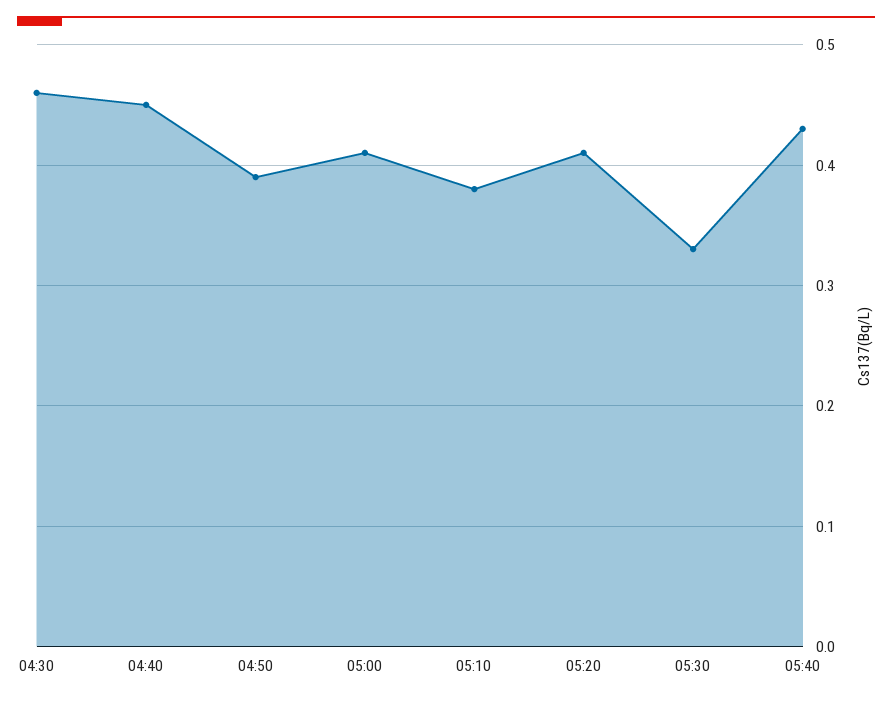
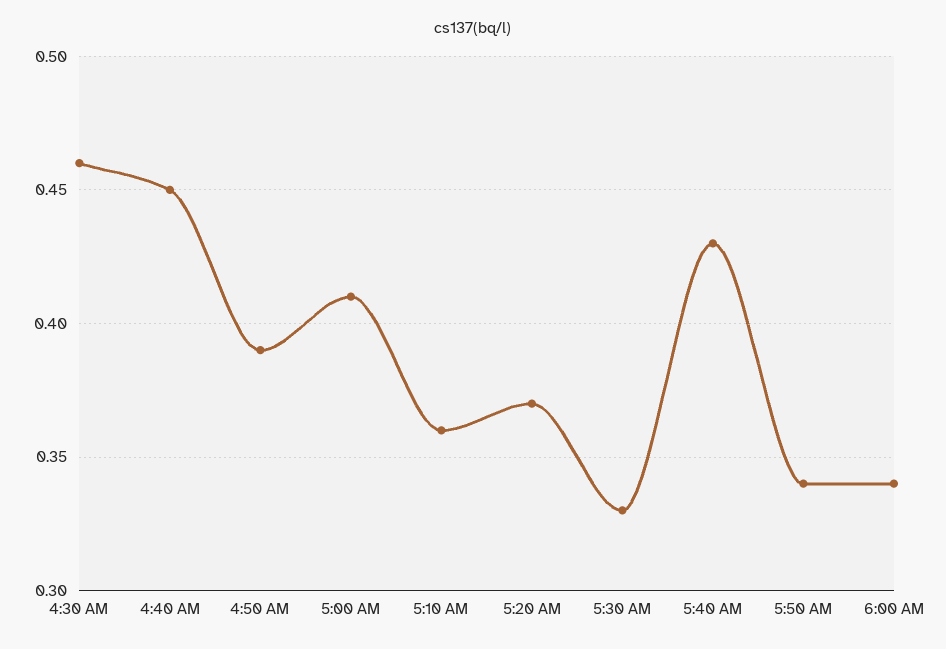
05:10: 0.38 -> 0.36
05:20: 0.41 -> 0.37
5:50 AM: none -> 0.34
6:00 AM: none -> 0.34

